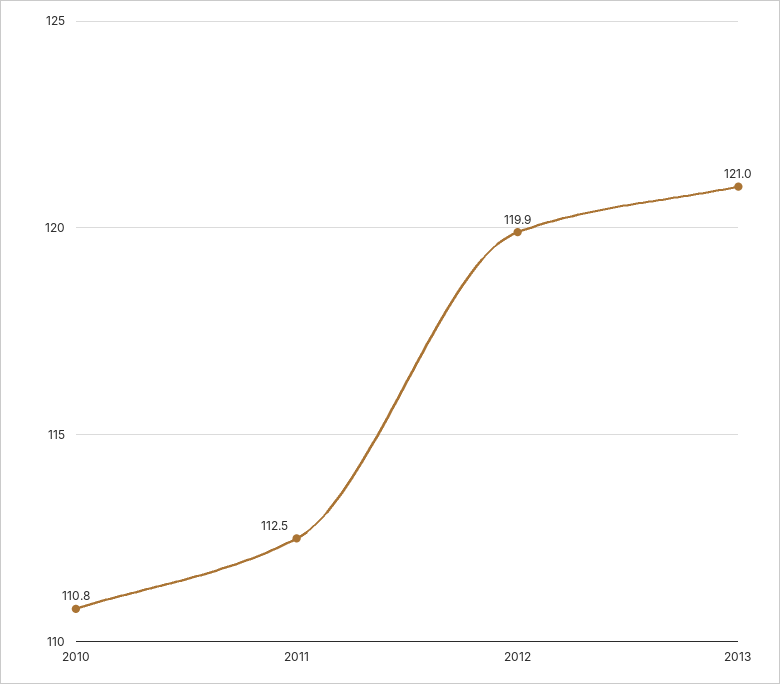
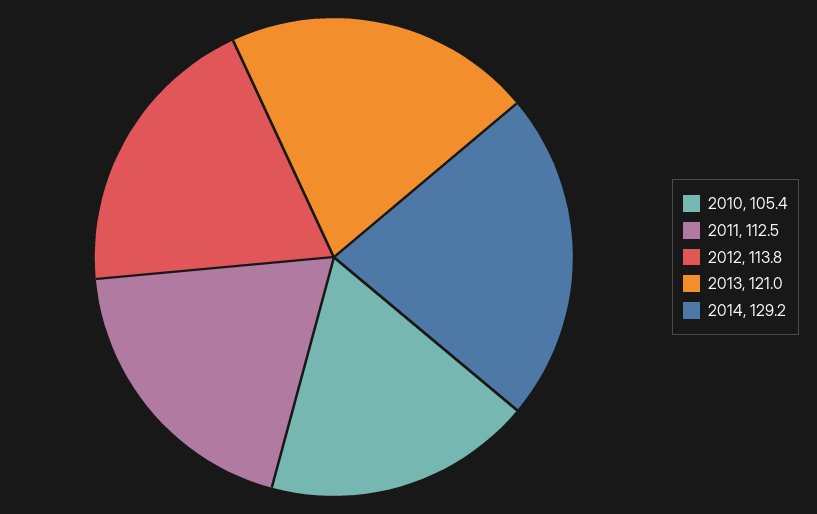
2010: 110.8 -> 105.4
2012: 119.9 -> 113.8
2014: none -> 129.2

